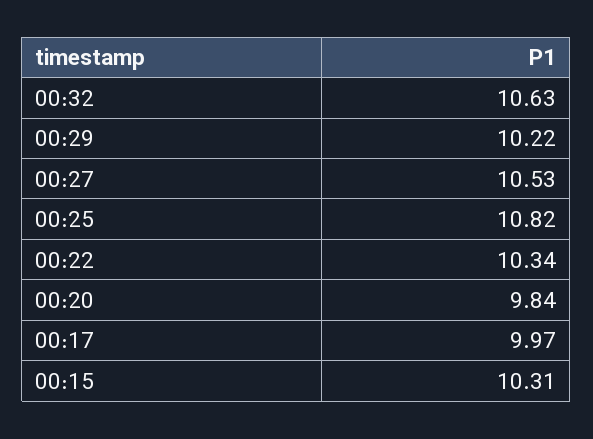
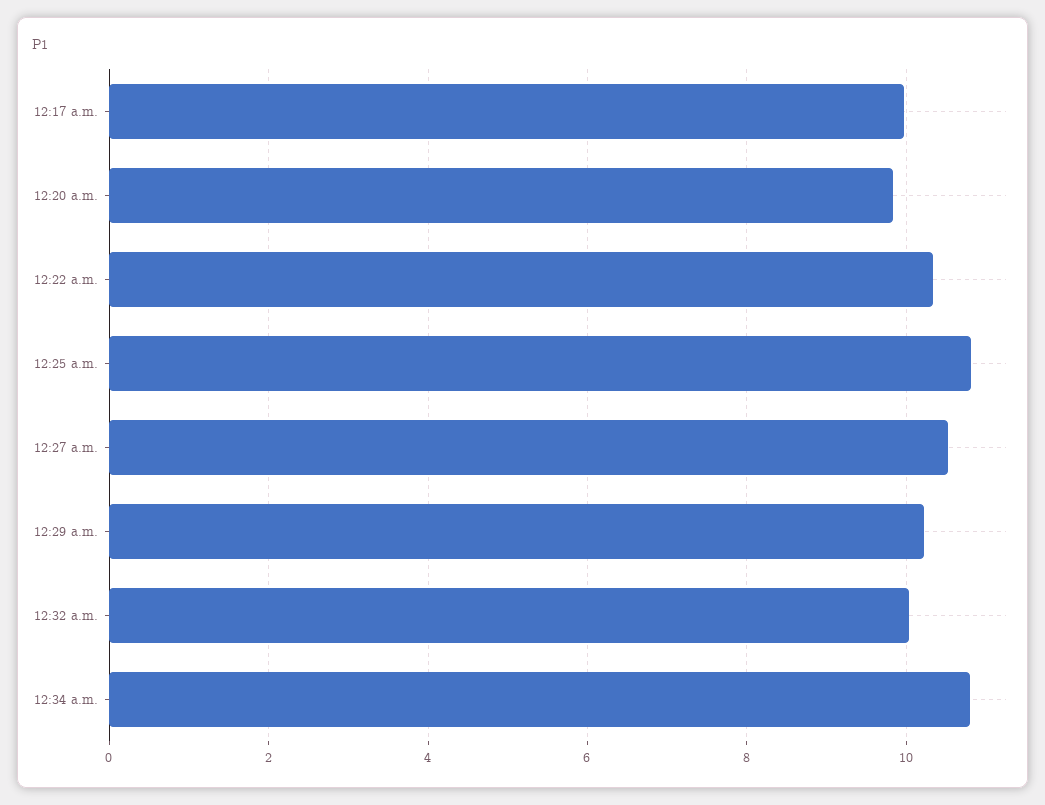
00:32: 10.63 -> 10
00:15: 10.31 -> none
12:34 a.m.: none -> 10.8

